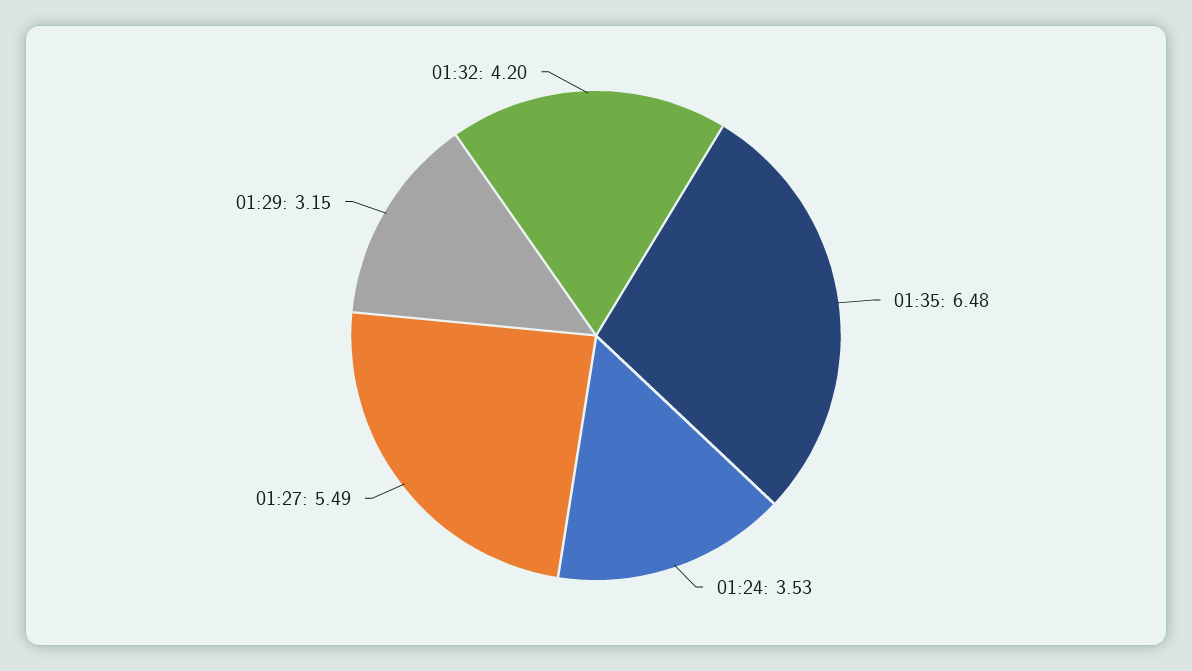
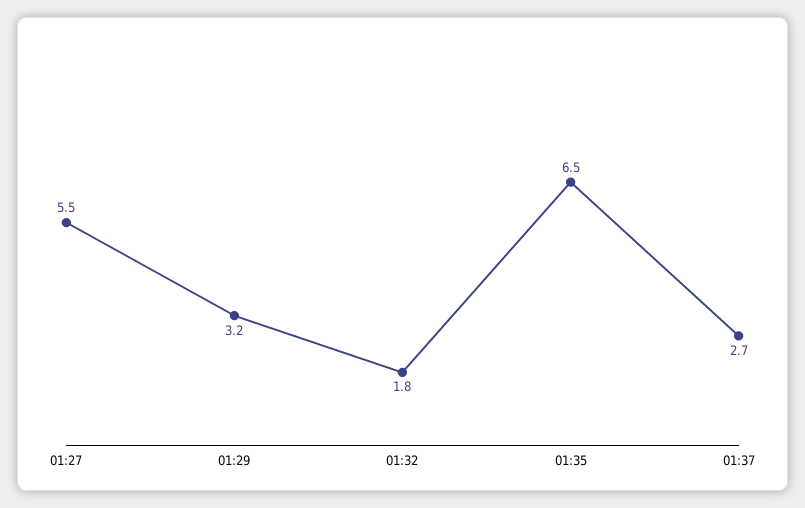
01:24: 3.53 -> none
01:32: 4.2 -> 1.8
01:37: none -> 2.7

